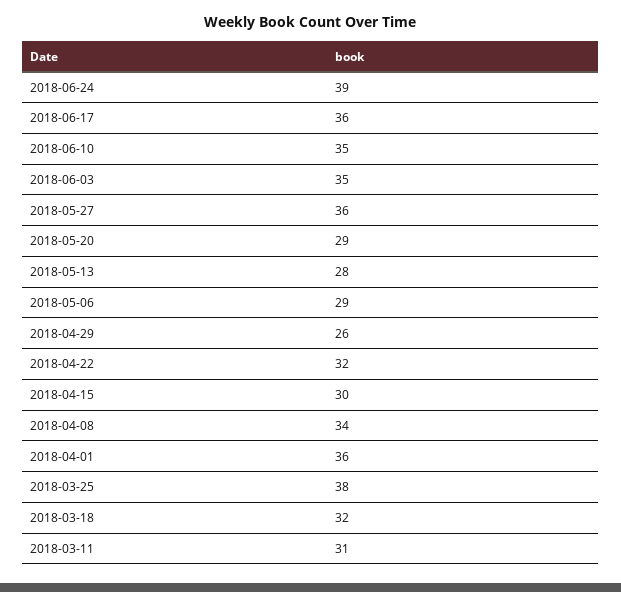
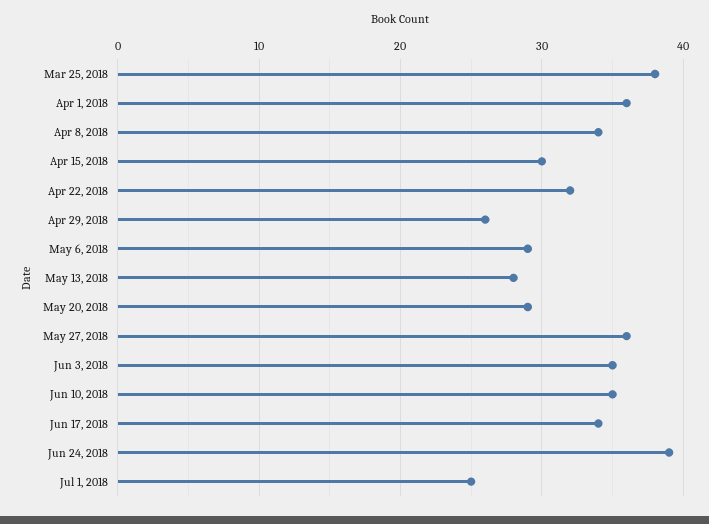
2018-06-17: 36 -> 34
2018-03-18: 32 -> none
2018-03-11: 31 -> none
Jul 1, 2018: none -> 25

